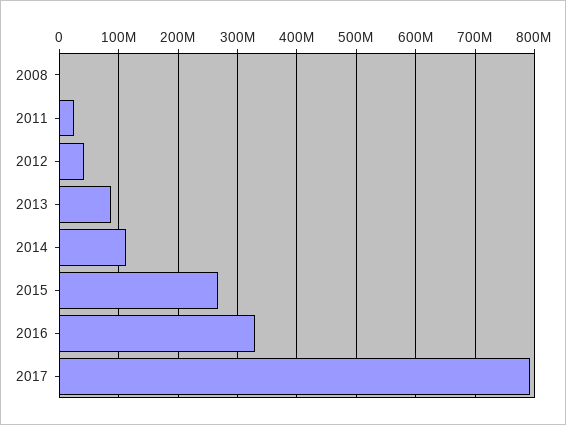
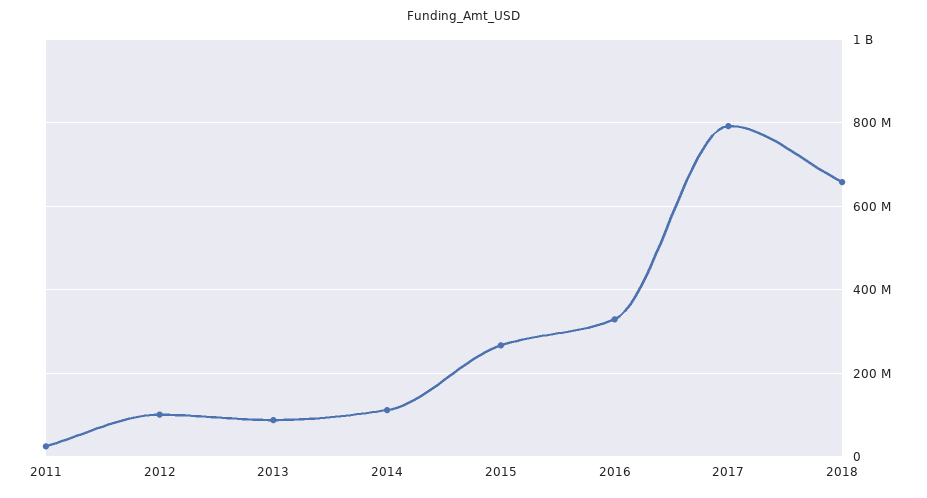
2008: 0 -> none
2012: 40000000 -> 100000000
2018: none -> 660000000

